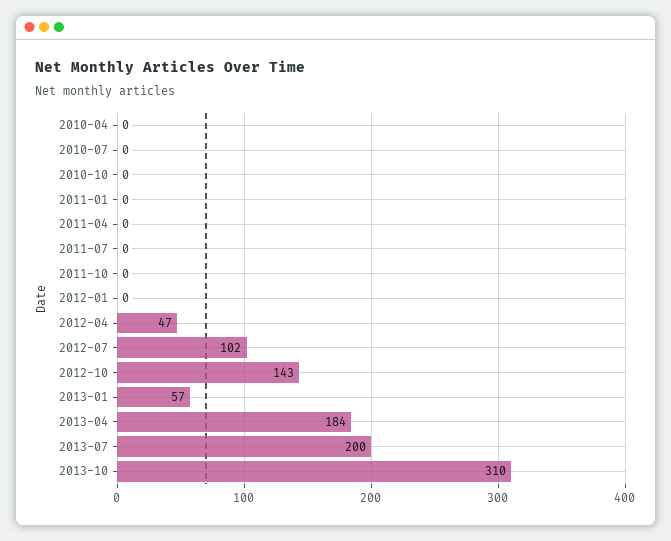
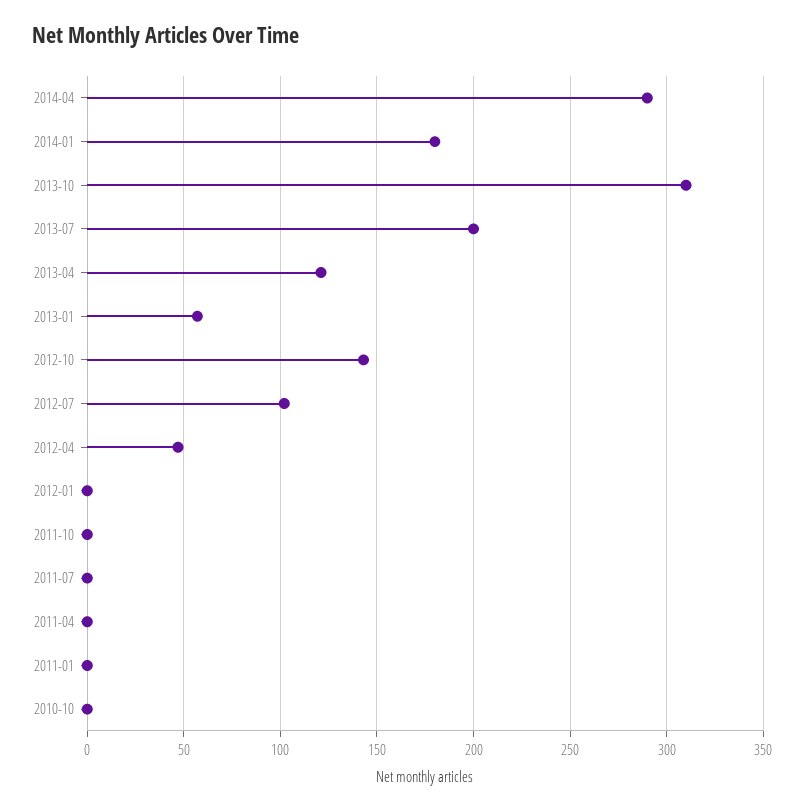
2010-04: 0 -> none
2010-07: 0 -> none
2013-04: 184 -> 120
2014-04: none -> 290
2014-01: none -> 180

